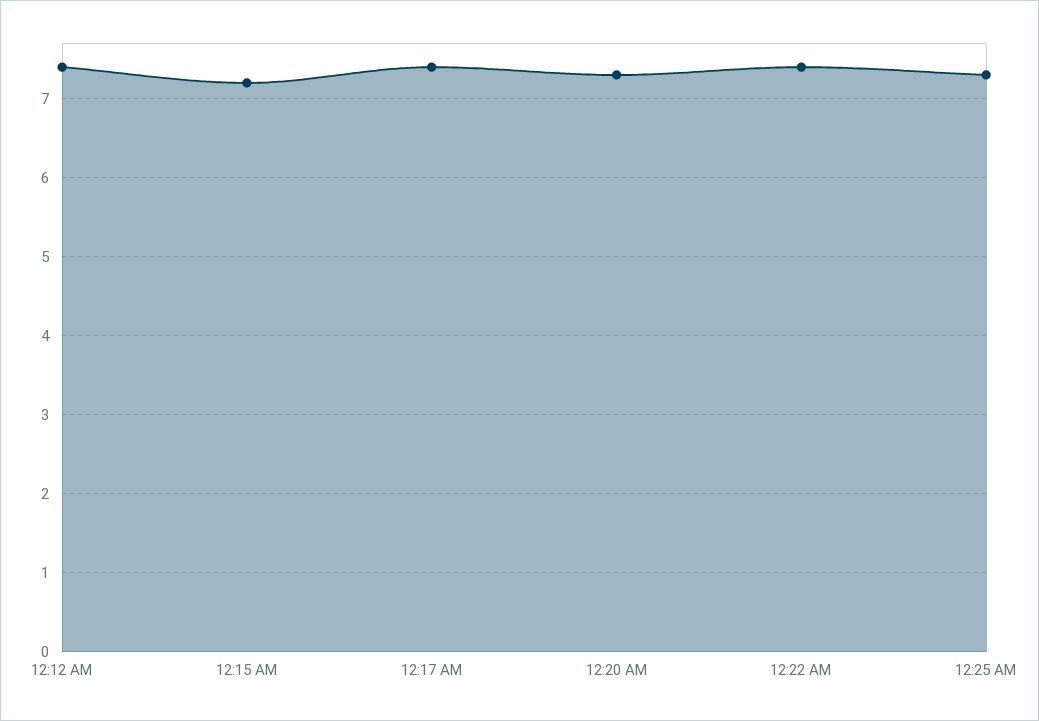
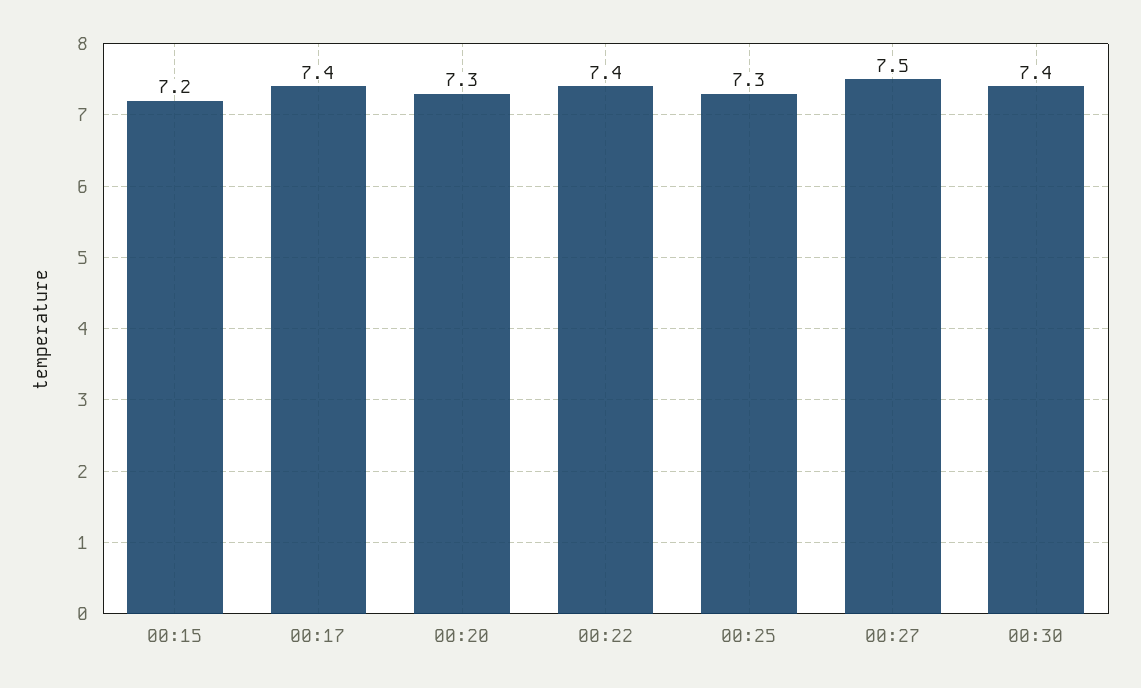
12:12 AM: 7.4 -> none
00:27: none -> 7.5
00:30: none -> 7.4

